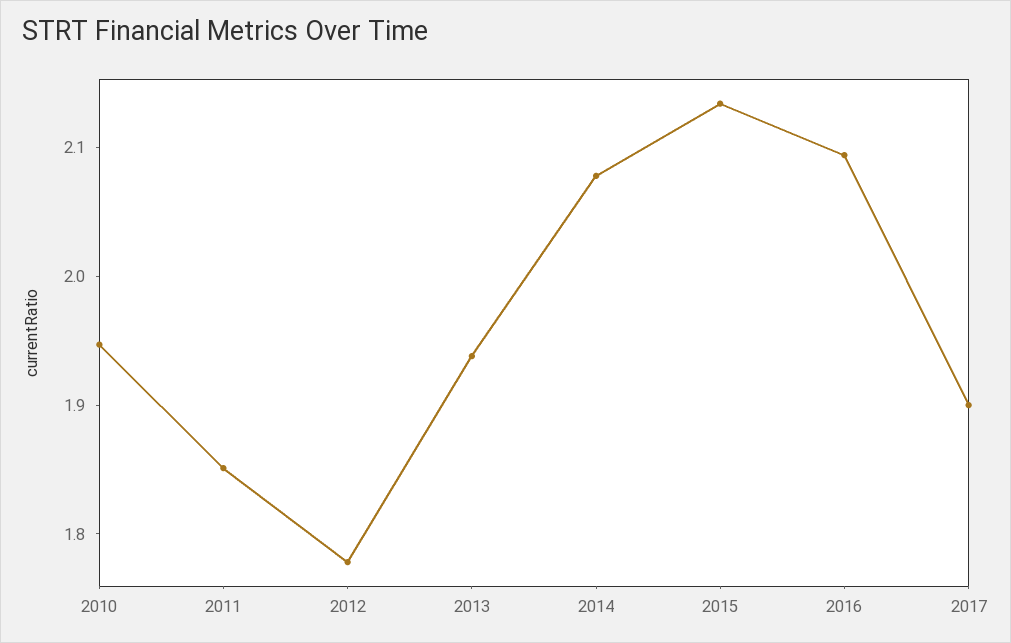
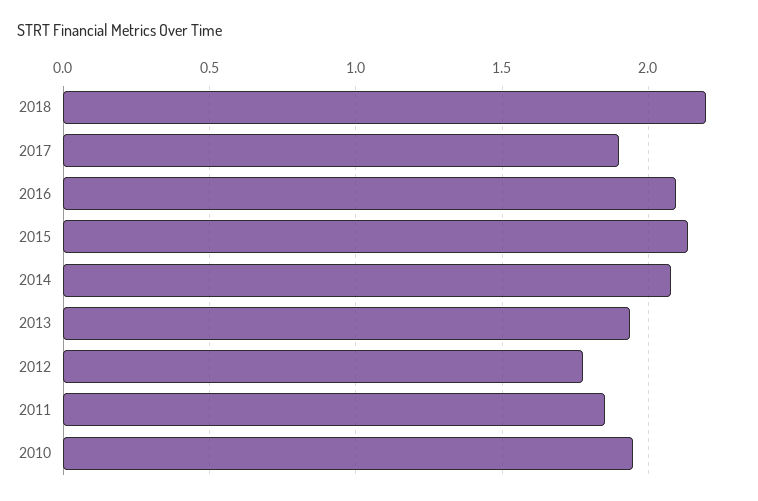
2018: none -> 2.2

